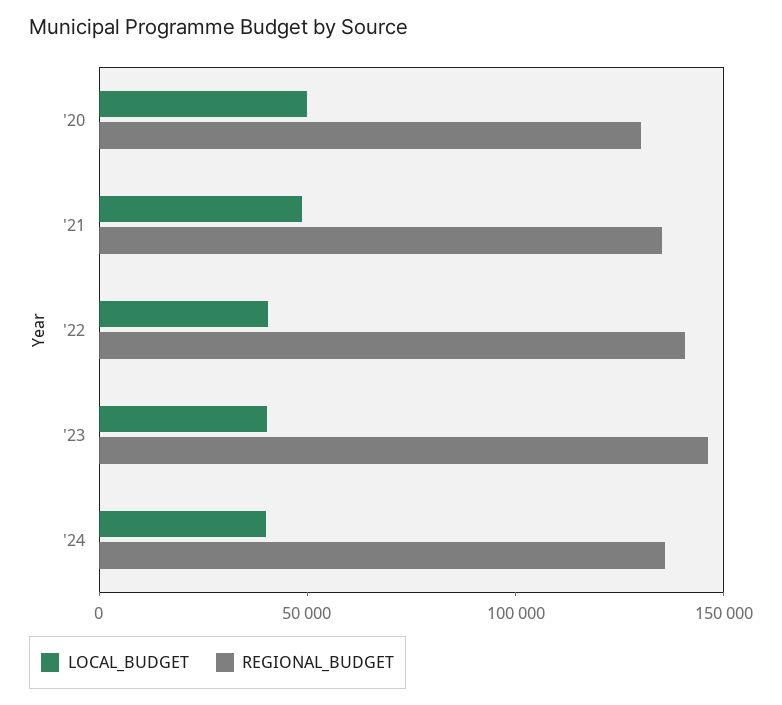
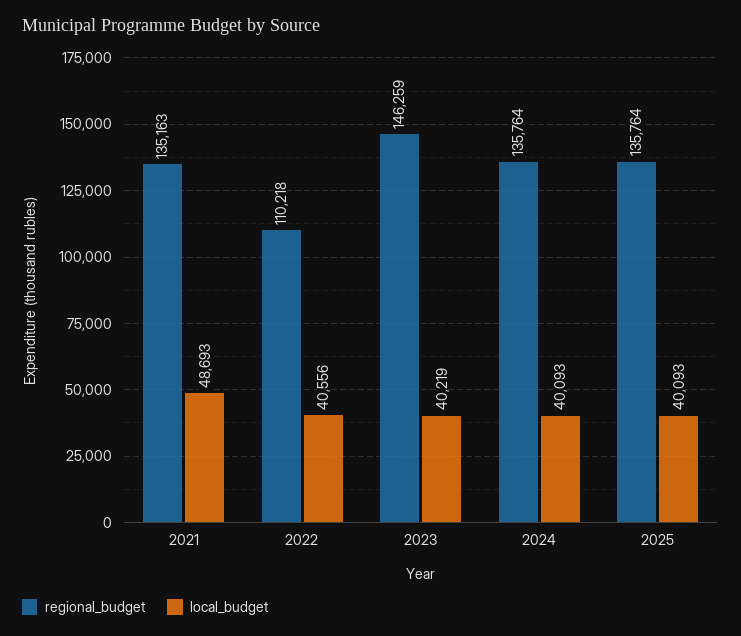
LOCAL_BUDGET, '20: 50000 -> none
REGIONAL_BUDGET, '20: 130000 -> none
REGIONAL_BUDGET, '22: 140000 -> 110218
REGIONAL_BUDGET, 2025: none -> 135764
LOCAL_BUDGET, 2025: none -> 40093

